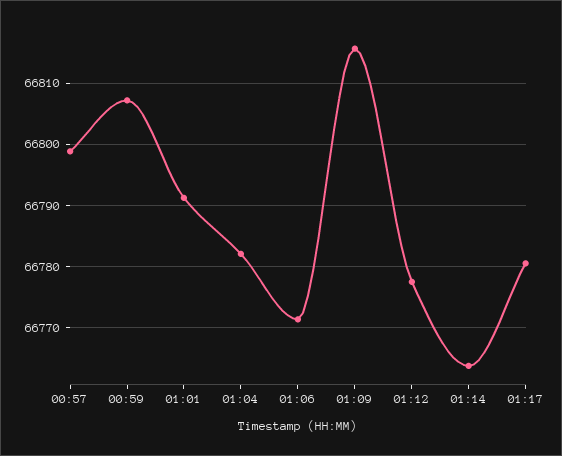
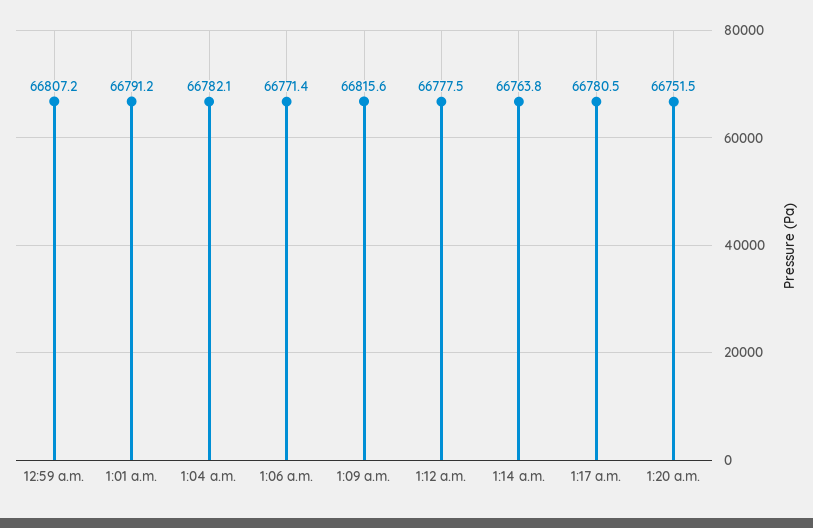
00:57: 66799 -> none
1:20 a.m.: none -> 66751.5

